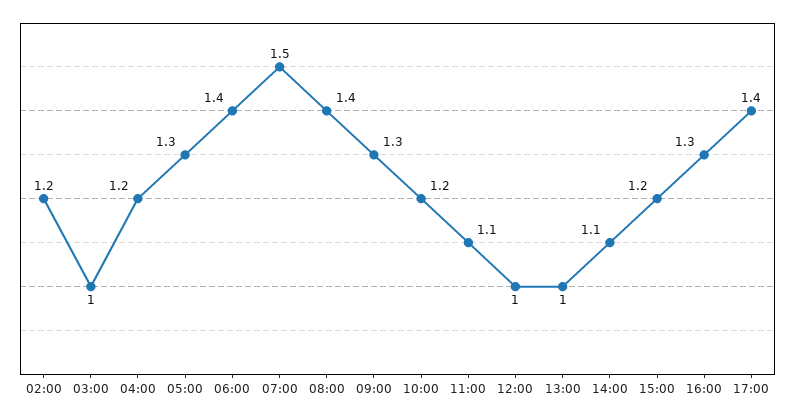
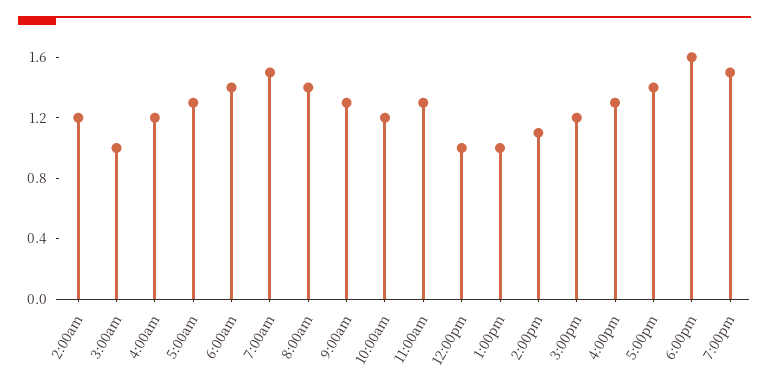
11:00: 1.1 -> 1.3
6:00pm: none -> 1.6
7:00pm: none -> 1.5

